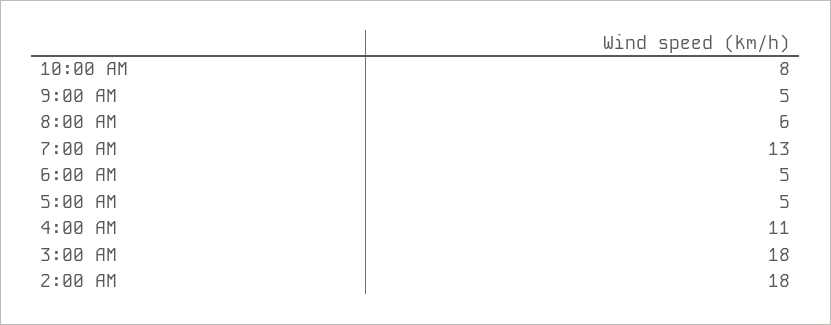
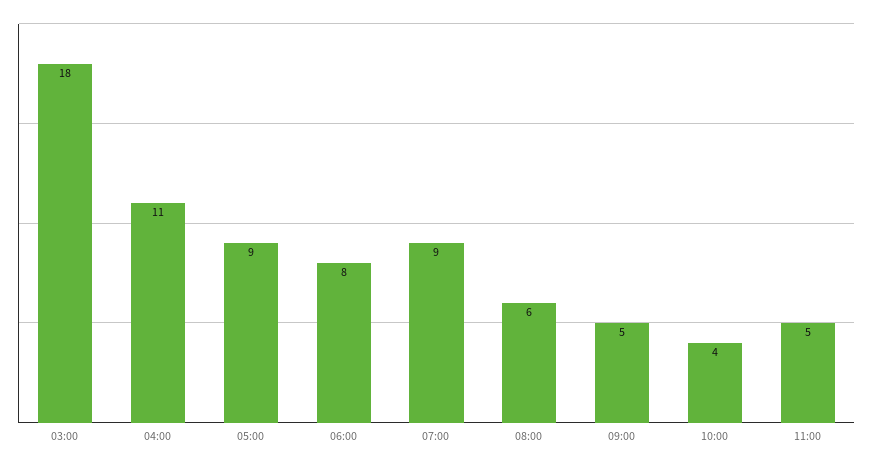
10:00 AM: 8 -> 4
7:00 AM: 13 -> 9
6:00 AM: 5 -> 8
5:00 AM: 5 -> 9
2:00 AM: 18 -> none
11:00: none -> 5

